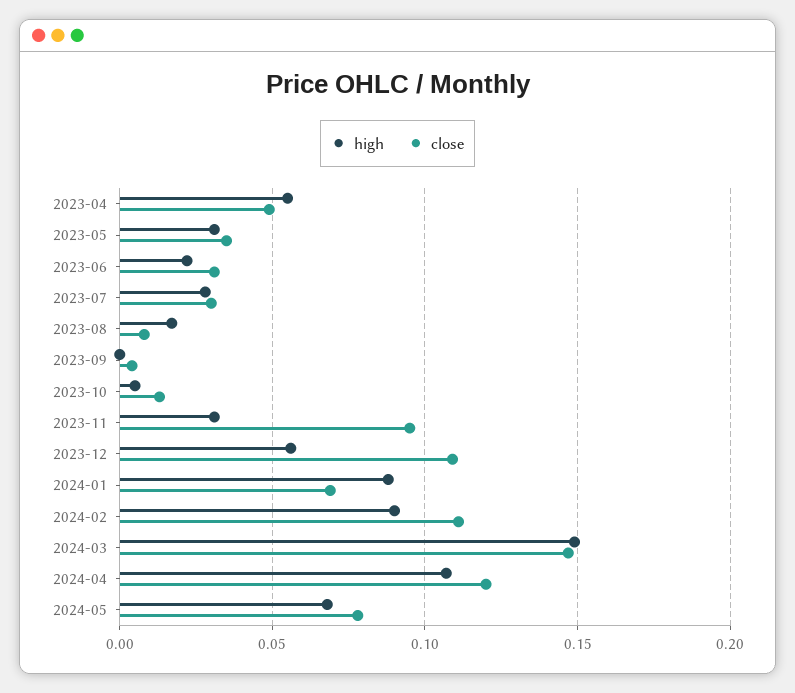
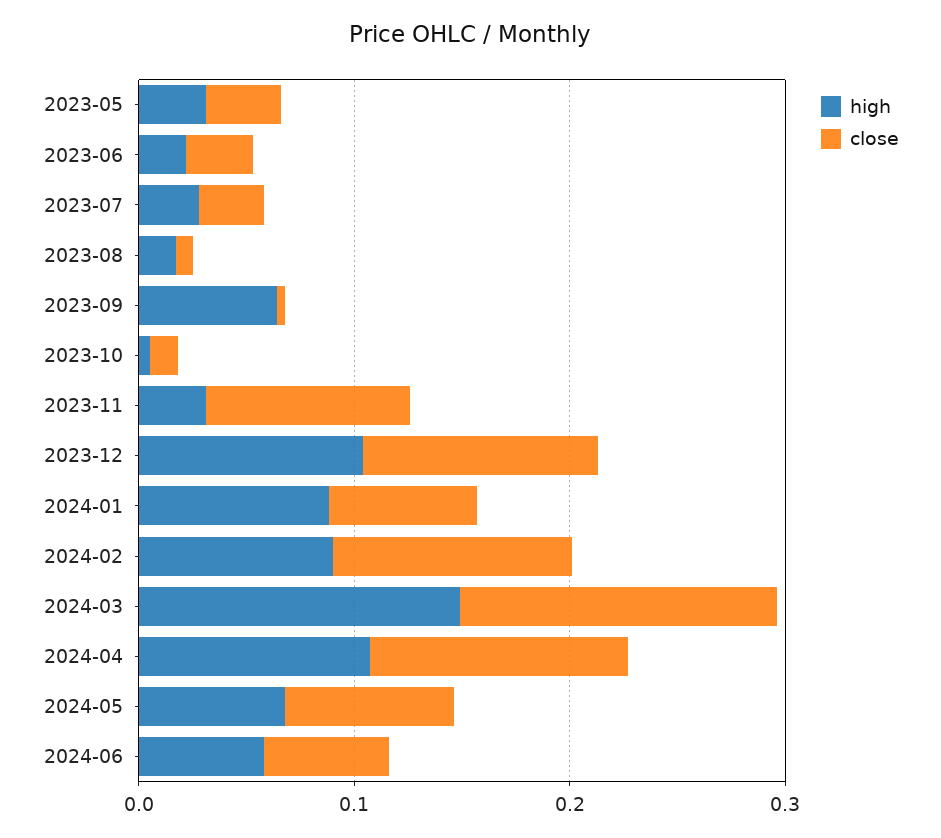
high, 2023-04: 0.055 -> none
close, 2023-04: 0.05 -> none
high, 2023-09: 0 -> 0.06
high, 2023-12: 0.055 -> 0.1
high, 2024-06: none -> 0.06
close, 2024-06: none -> 0.06

